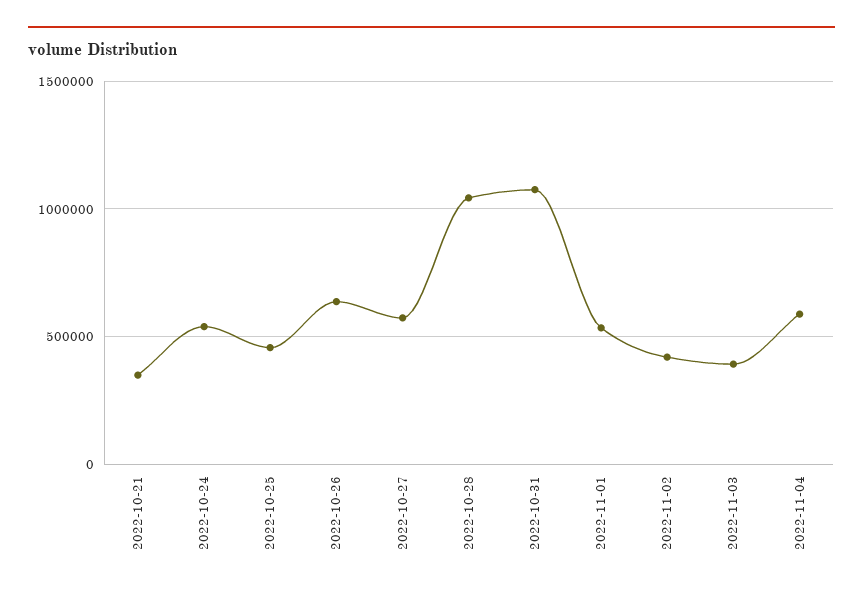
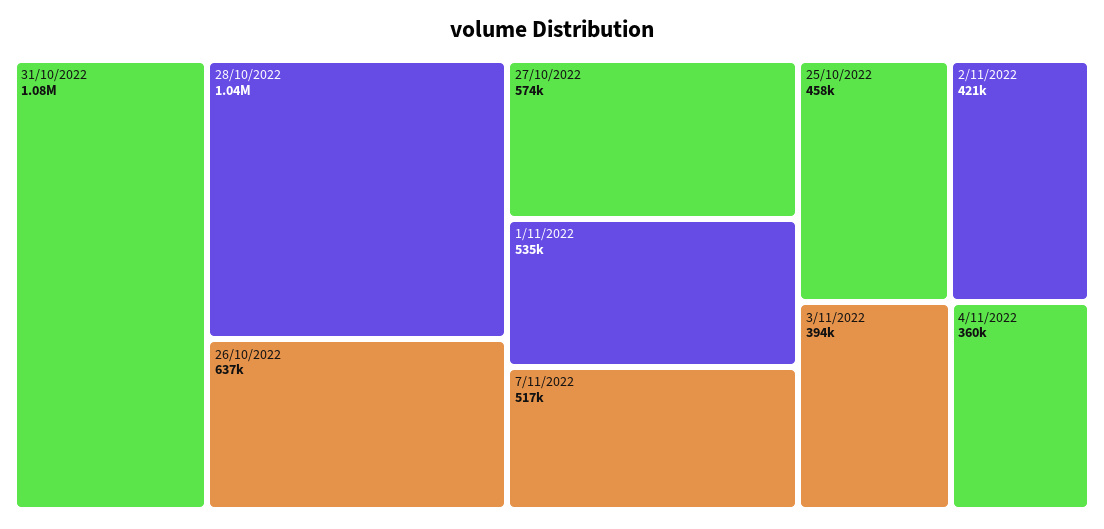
2022-10-21: 350000 -> none
2022-10-24: 550000 -> none
2022-11-04: 600000 -> 360000
7/11/2022: none -> 517000

